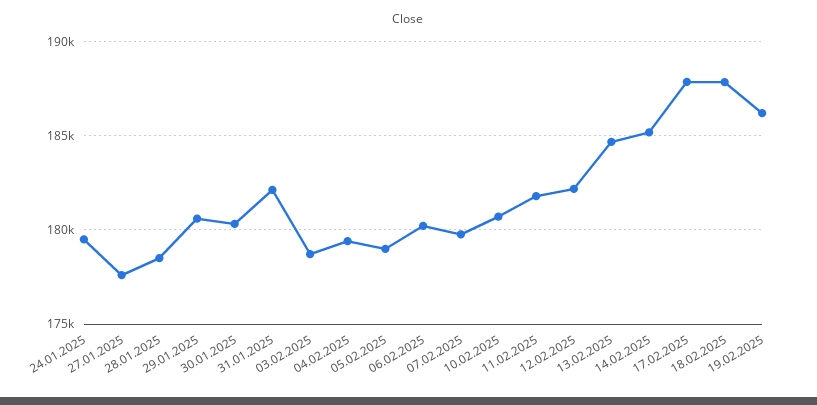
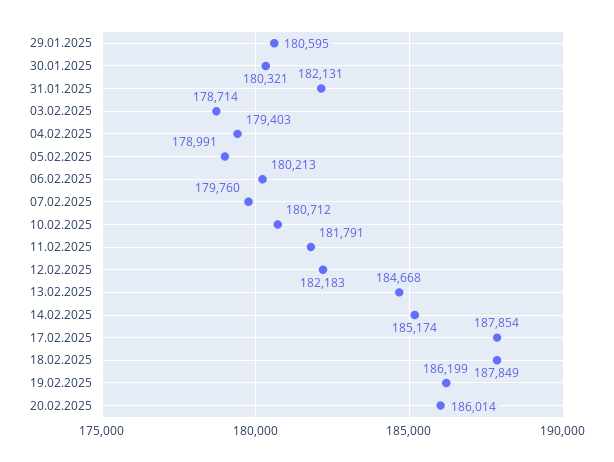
24.01.2025: 179500 -> none
27.01.2025: 177500 -> none
28.01.2025: 178500 -> none
20.02.2025: none -> 186014

